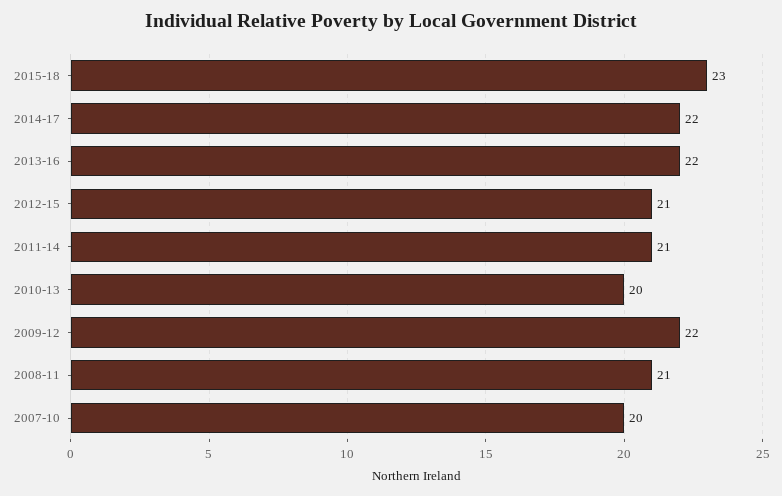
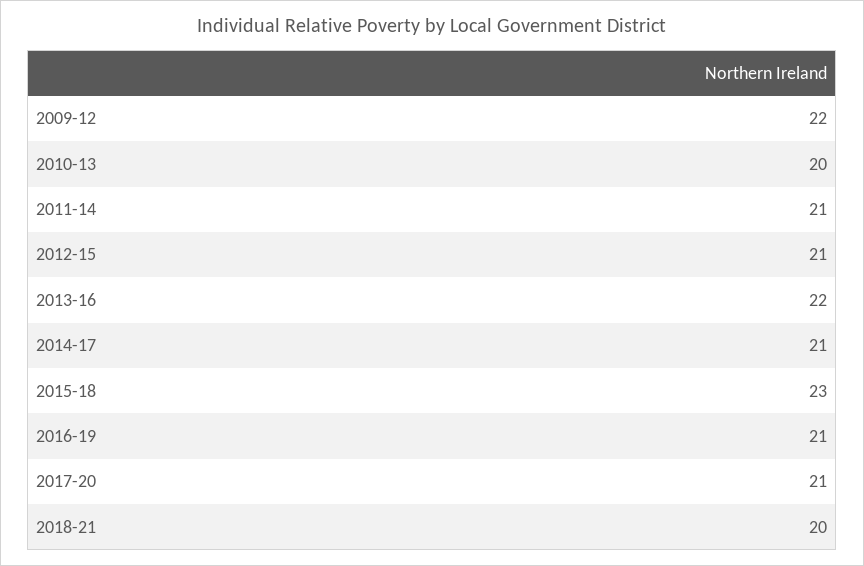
2014-17: 22 -> 21
2008-11: 21 -> none
2007-10: 20 -> none
2016-19: none -> 21
2017-20: none -> 21
2018-21: none -> 20

